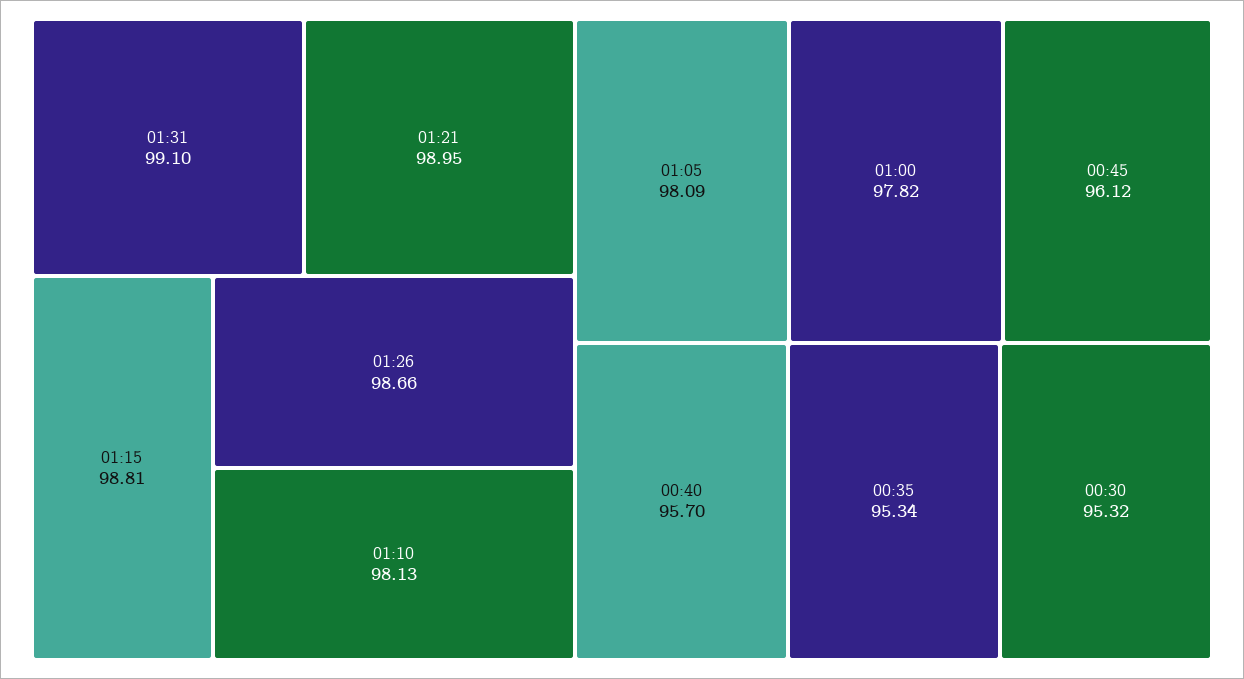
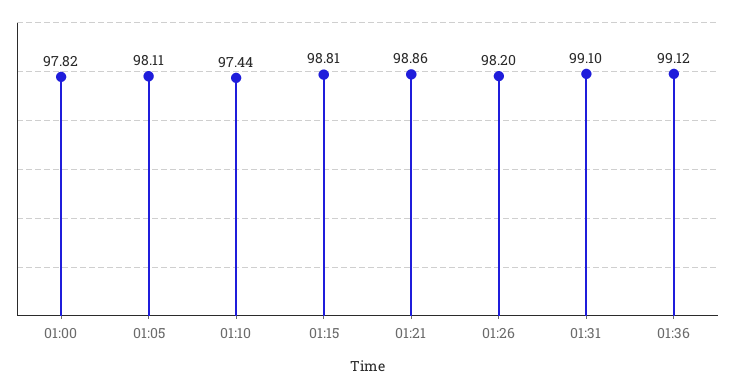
01:21: 98.95 -> 98.86
01:26: 98.66 -> 98.2
01:10: 98.13 -> 97.44
01:05: 98.09 -> 98.11
00:45: 96.12 -> none
00:40: 95.7 -> none
00:35: 95.34 -> none
00:30: 95.32 -> none
01:36: none -> 99.12

